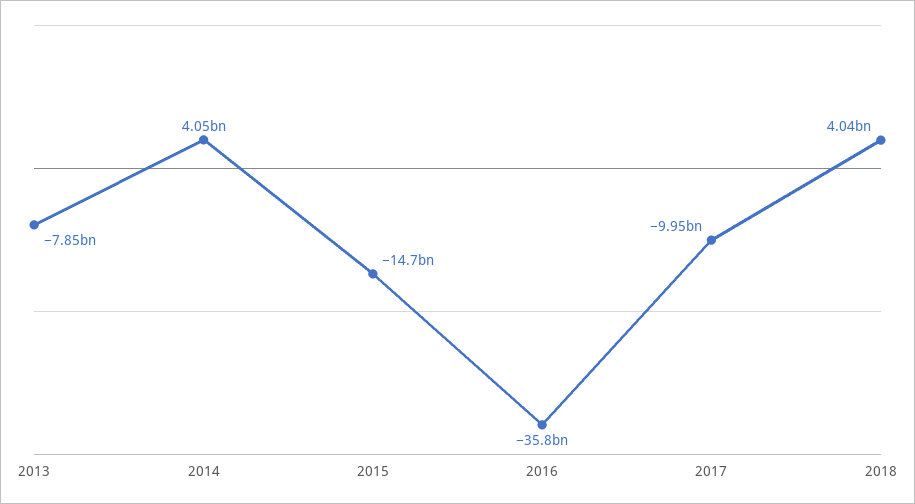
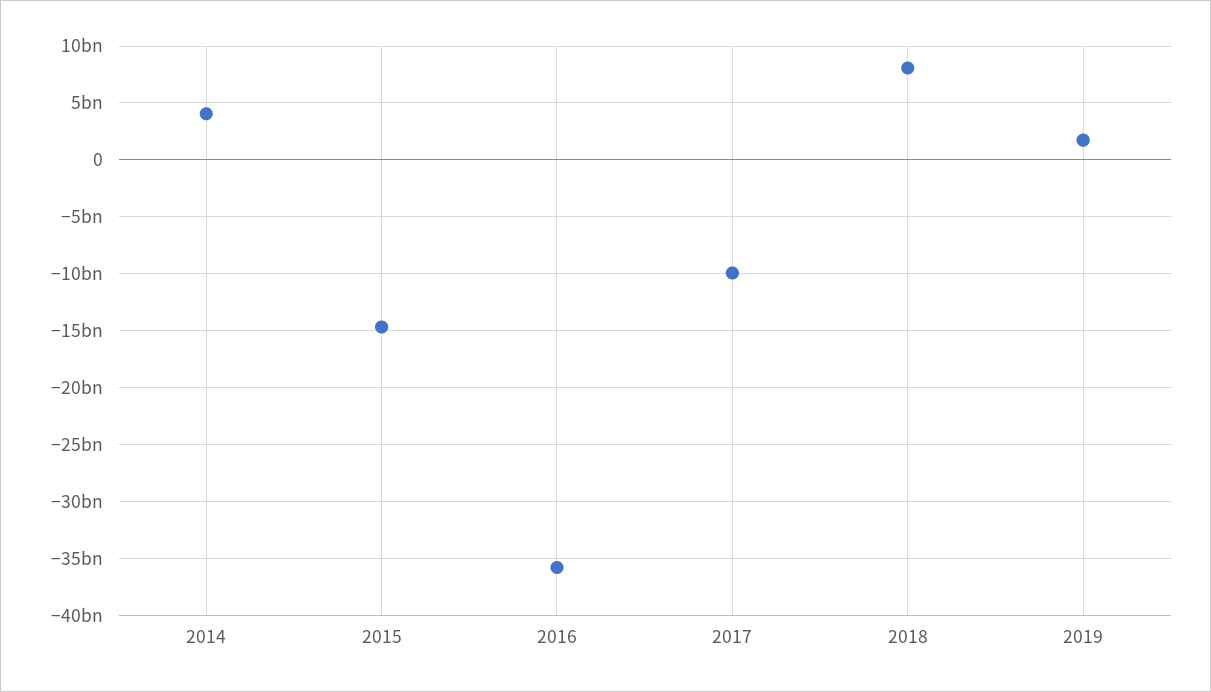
2013: -7850000000 -> none
2018: 4040000000 -> 8000000000
2019: none -> 2000000000

